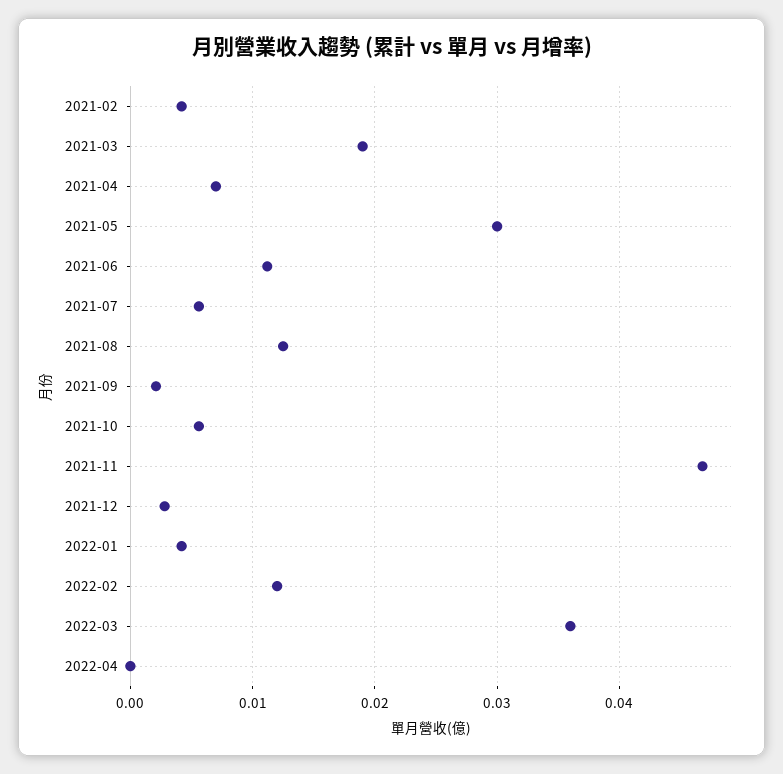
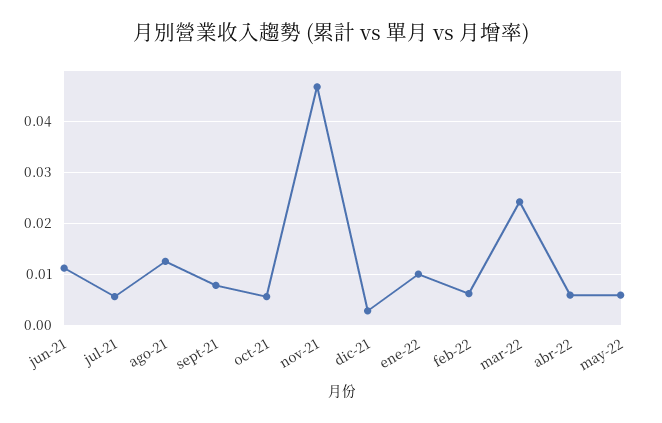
2021-02: 0.004 -> none
2021-03: 0.019 -> none
2021-04: 0.007 -> none
2021-05: 0.03 -> none
2021-09: 0.002 -> 0.008
2022-01: 0.004 -> 0.01
2022-02: 0.012 -> 0.006
2022-03: 0.036 -> 0.024
2022-04: 0 -> 0.006
may-22: none -> 0.006

